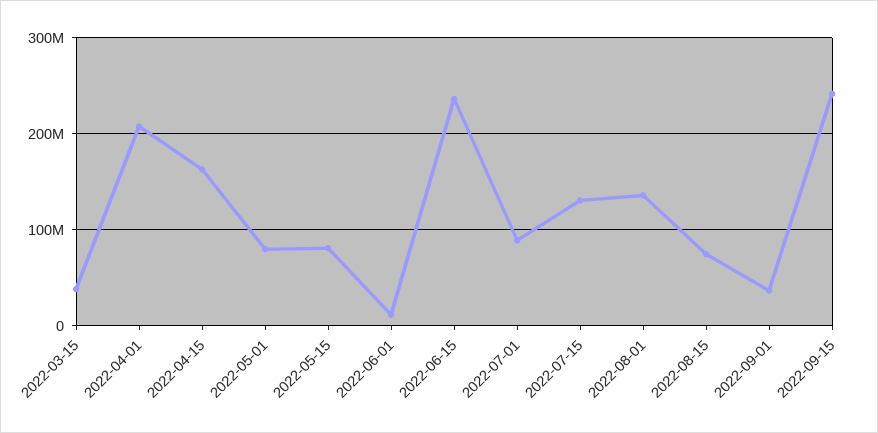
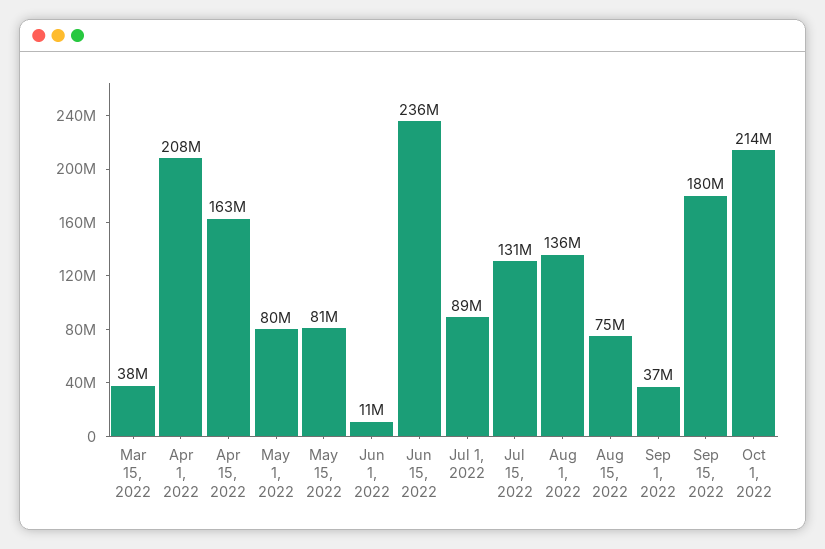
2022-09-15: 240000000 -> 180000000
Oct 1, 2022: none -> 214000000

